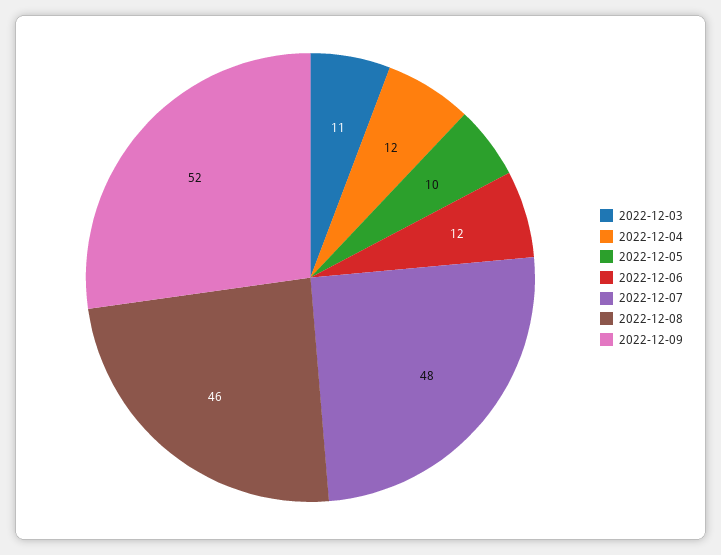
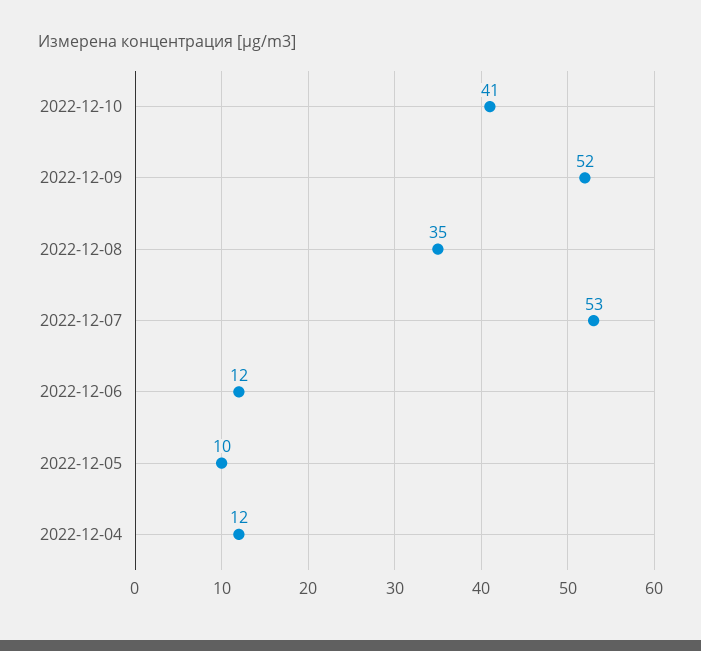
2022-12-03: 11 -> none
2022-12-07: 48 -> 53
2022-12-08: 46 -> 35
2022-12-10: none -> 41

